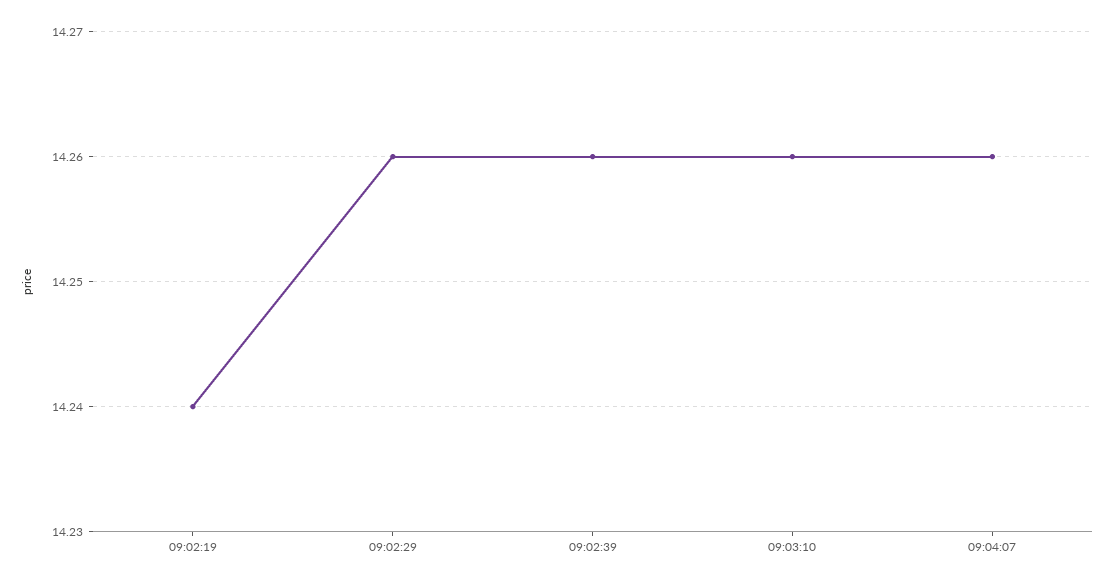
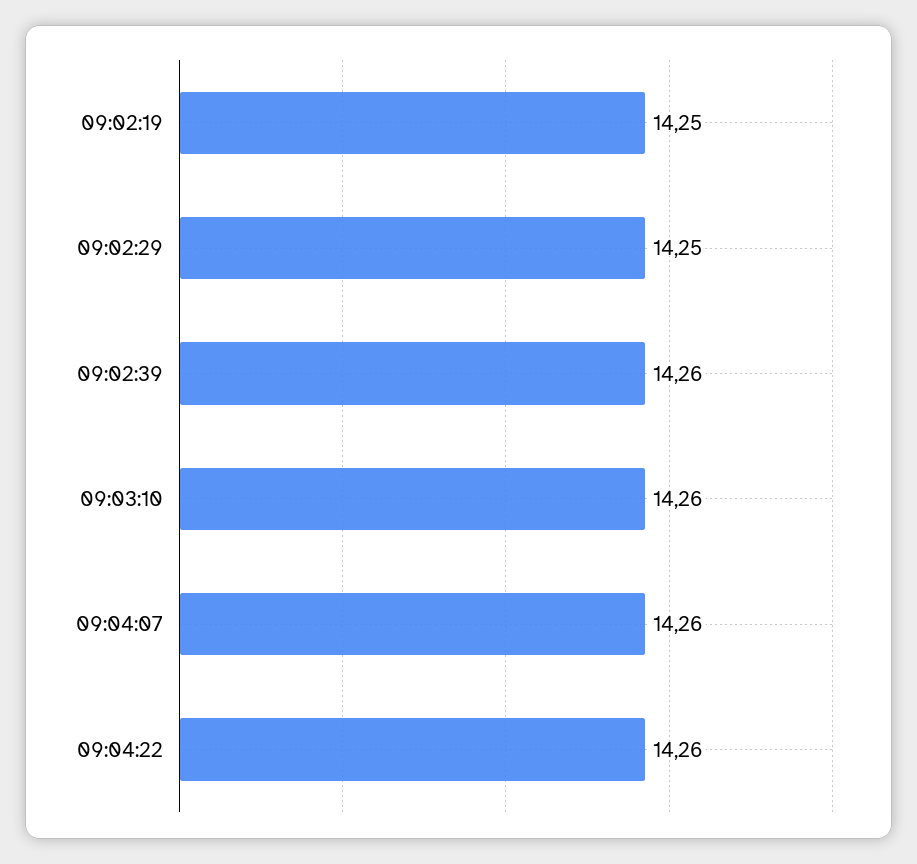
09:02:19: 14.24 -> 14.25
09:02:29: 14.26 -> 14.25
09:04:22: none -> 14.26

